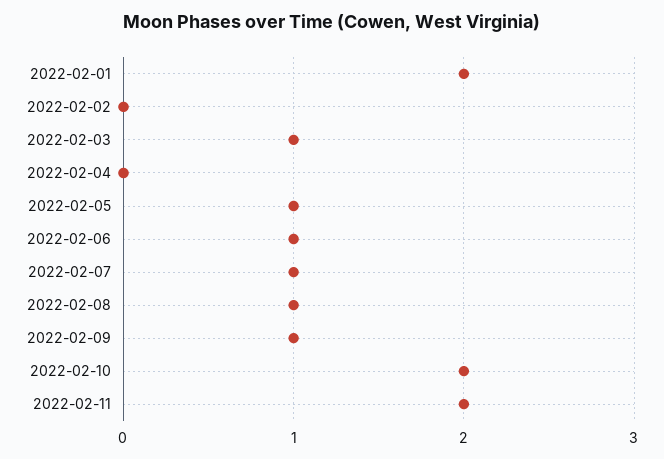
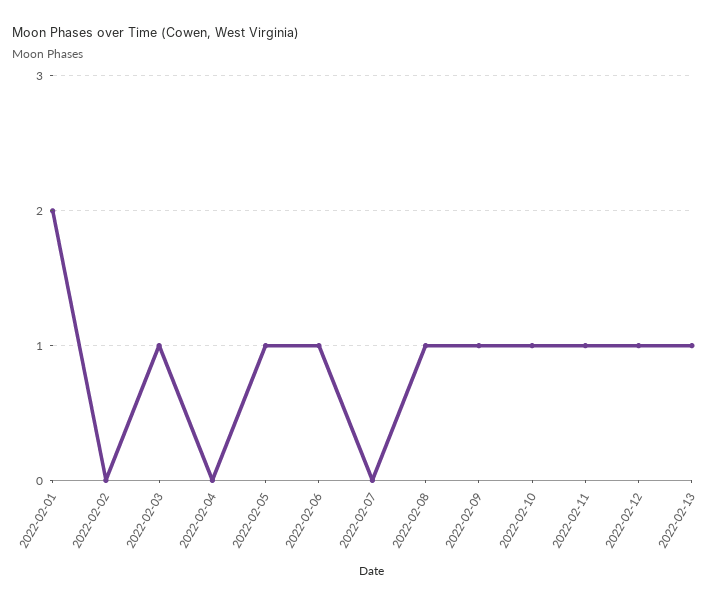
2022-02-07: 1 -> 0
2022-02-10: 2 -> 1
2022-02-11: 2 -> 1
2022-02-12: none -> 1
2022-02-13: none -> 1

